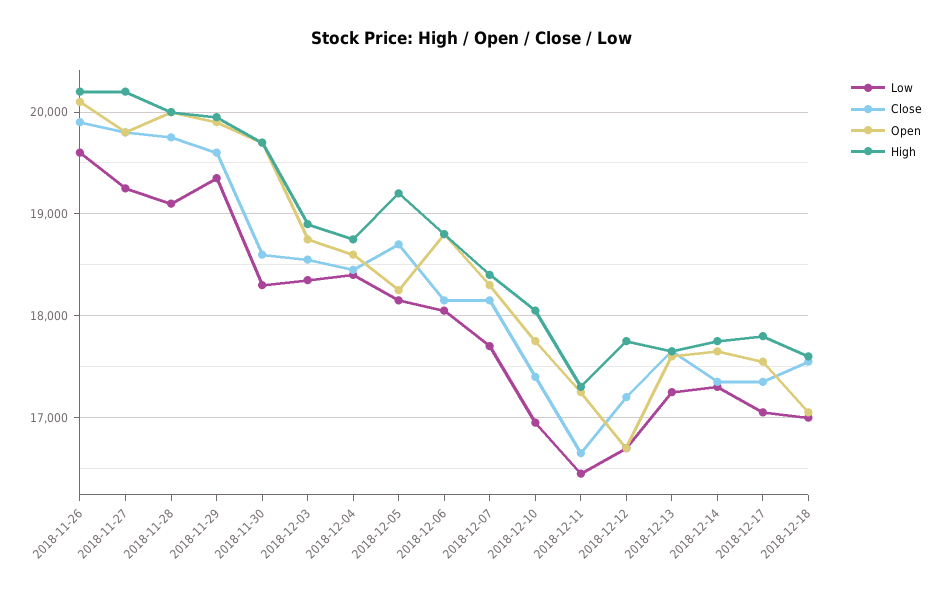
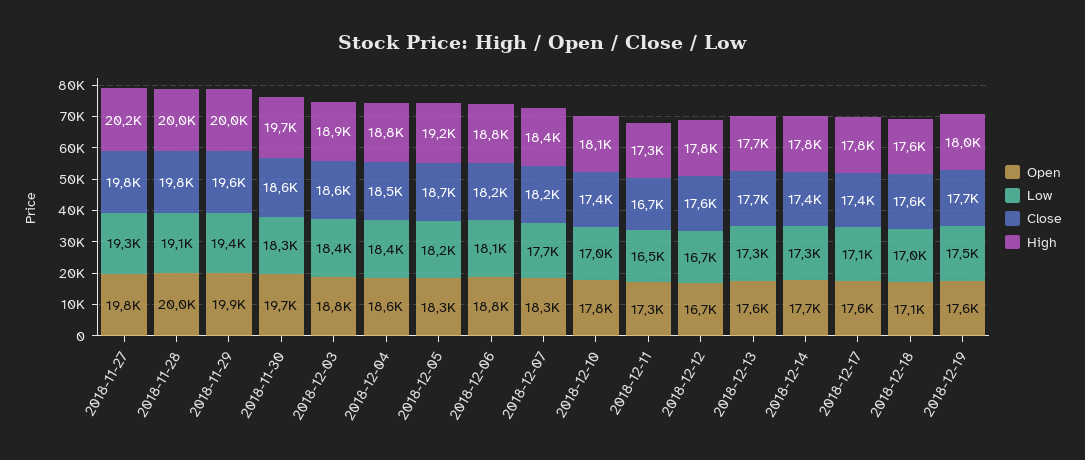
Low, 2018-11-26: 19600 -> none
Close, 2018-11-26: 19900 -> none
Open, 2018-11-26: 20100 -> none
High, 2018-11-26: 20200 -> none
Close, 2018-12-12: 17200 -> 17600
Open, 2018-12-19: none -> 17600
Low, 2018-12-19: none -> 17500
Close, 2018-12-19: none -> 17700
High, 2018-12-19: none -> 18000

